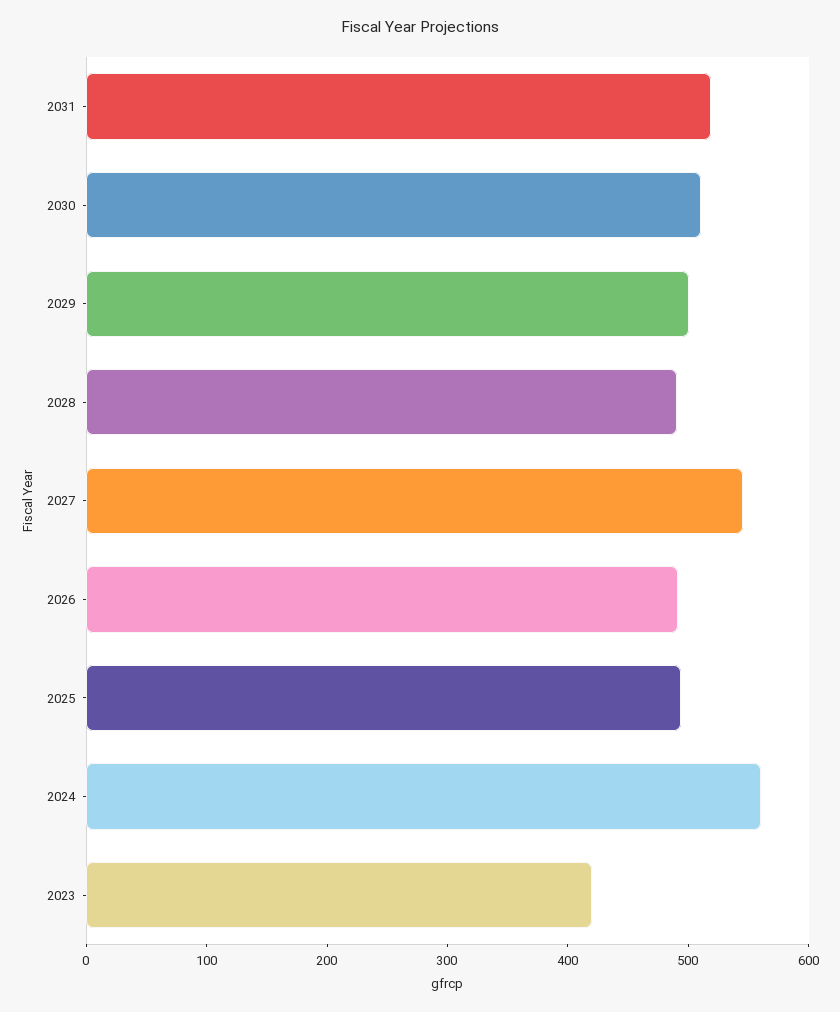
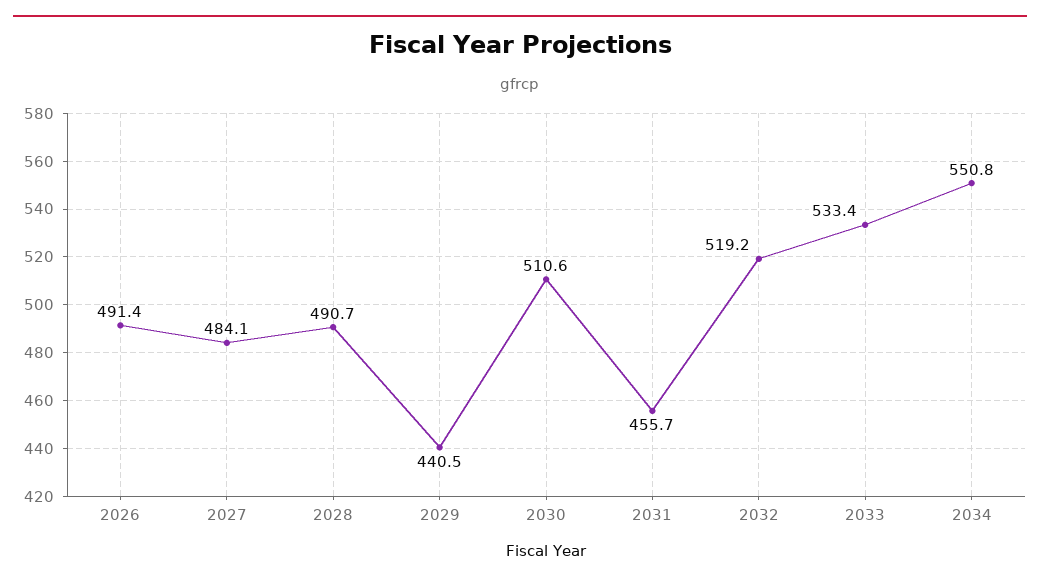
2031: 520 -> 455.7
2029: 500 -> 440.5
2027: 540 -> 484.1
2025: 500 -> none
2024: 560 -> none
2023: 420 -> none
2032: none -> 519.2
2033: none -> 533.4
2034: none -> 550.8

